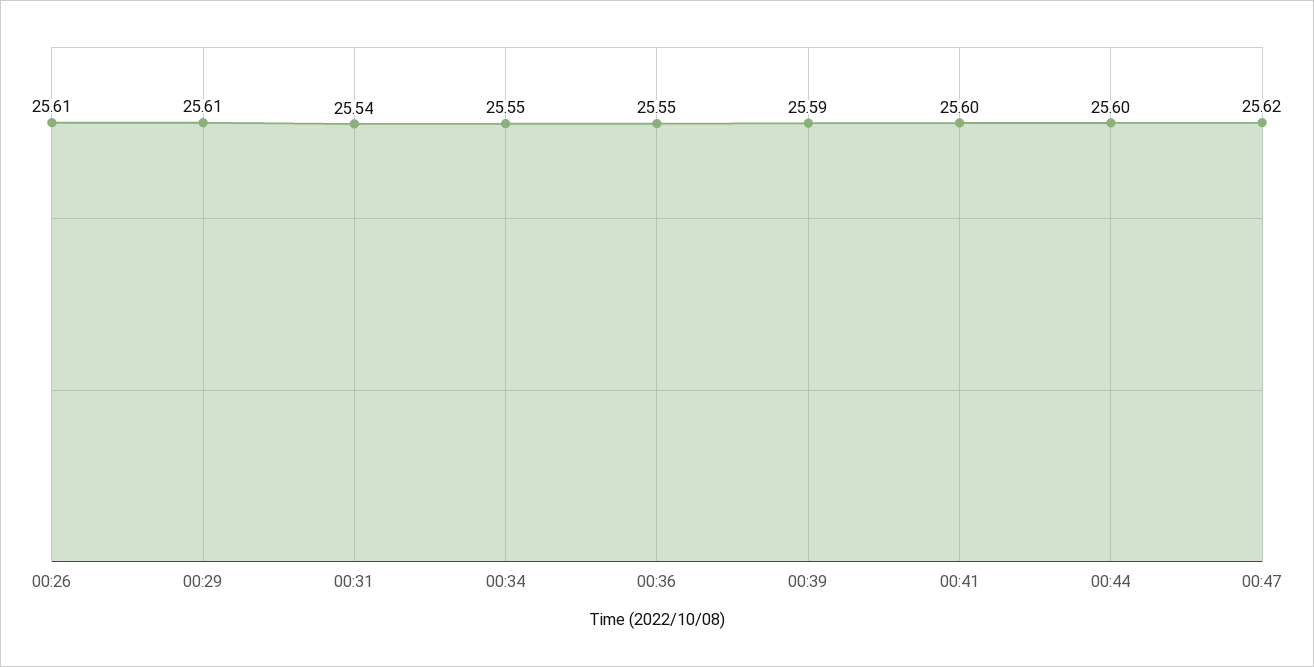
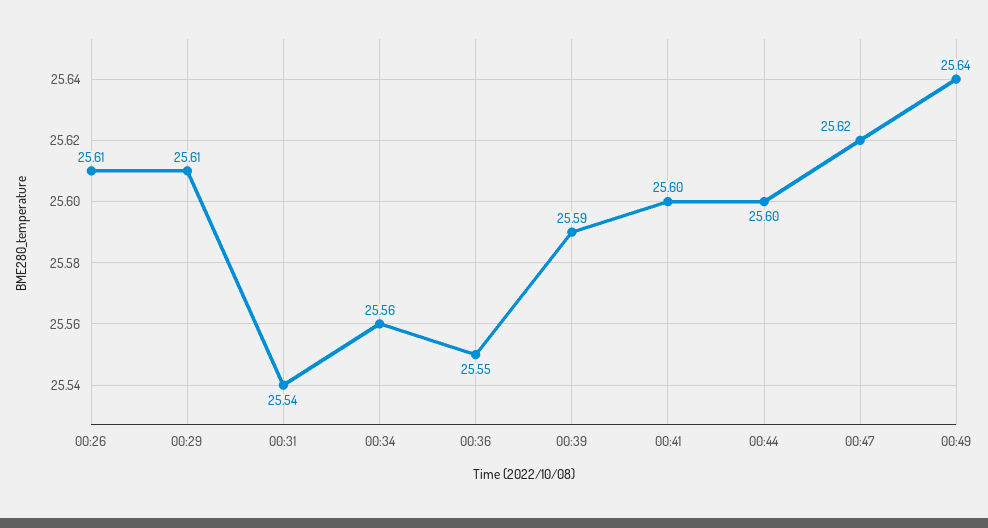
00:34: 25.55 -> 25.56
00:49: none -> 25.64

